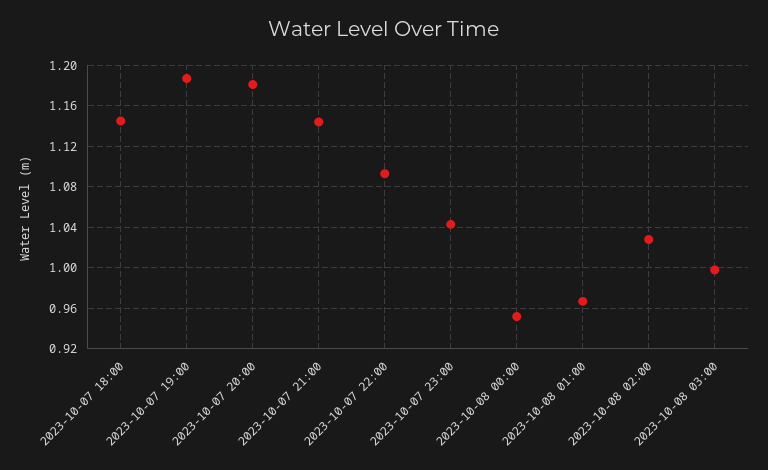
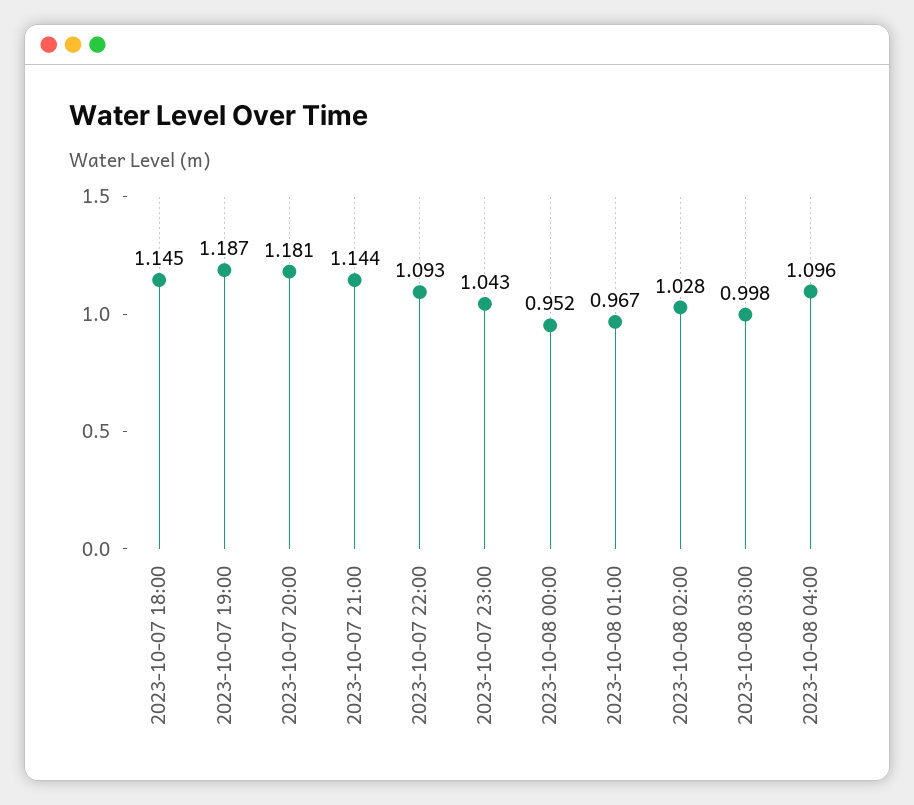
2023-10-08 04:00: none -> 1.096

